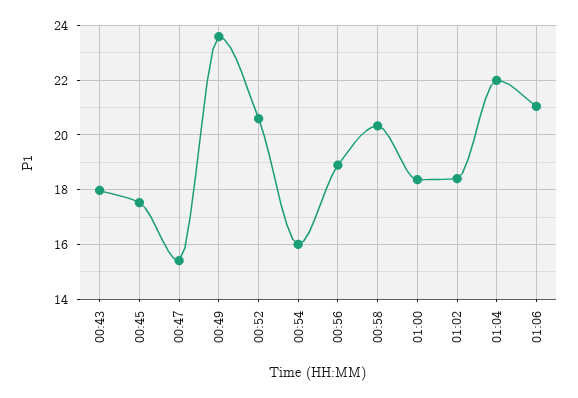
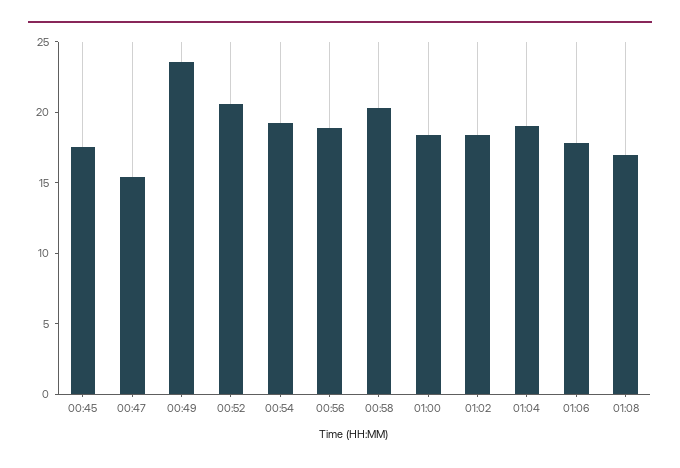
00:43: 18 -> none
00:54: 16 -> 19
01:04: 22 -> 19
01:06: 21 -> 18
01:08: none -> 17

